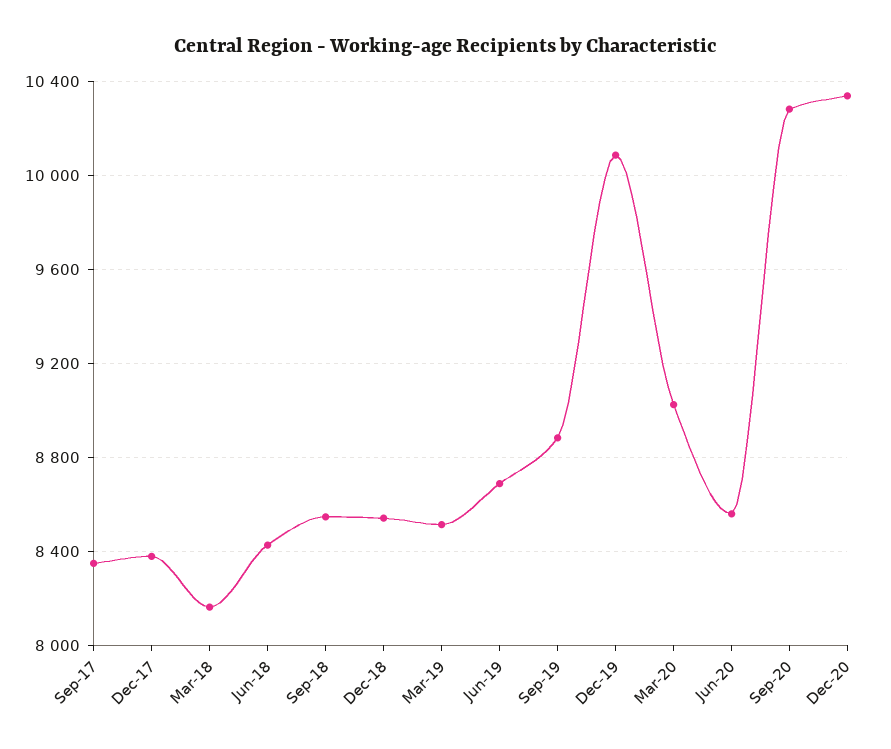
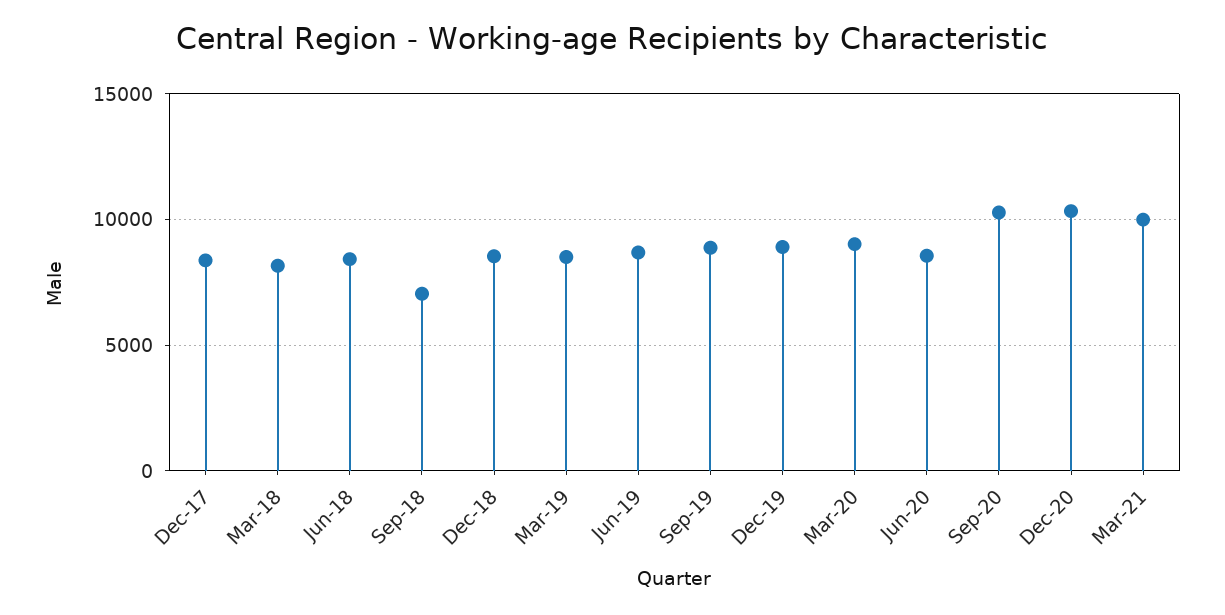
Sep-17: 8350 -> none
Sep-18: 8550 -> 7000
Dec-19: 10100 -> 9000
Mar-21: none -> 10000

